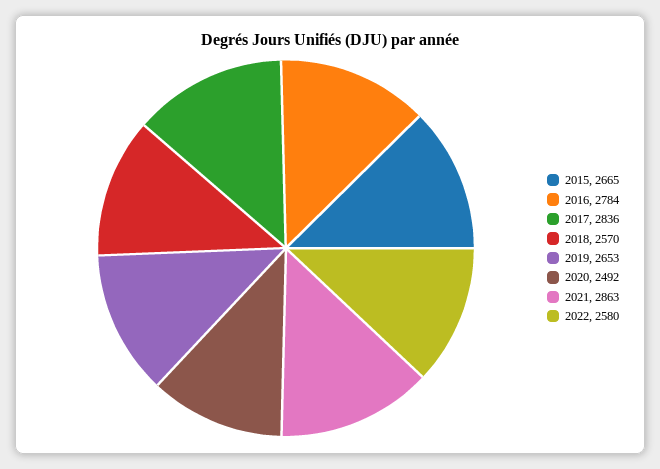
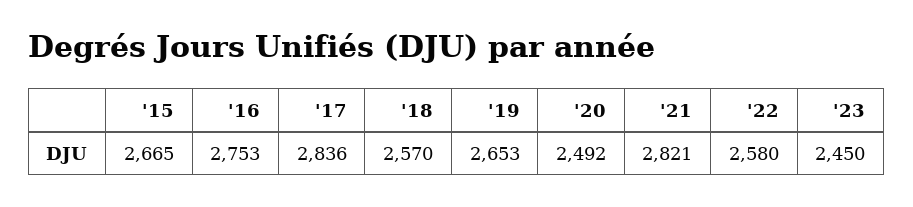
2016: 2784 -> 2753
2021: 2863 -> 2821
'23: none -> 2450

